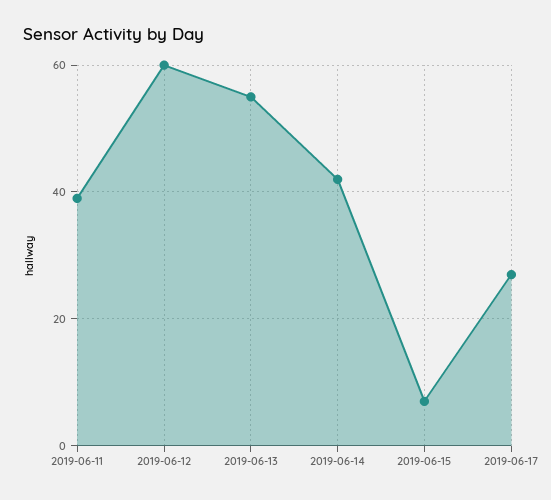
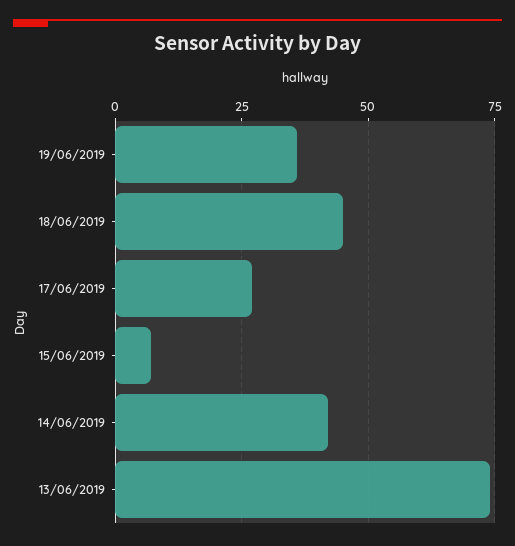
2019-06-11: 40 -> none
2019-06-12: 60 -> none
2019-06-13: 55 -> 75
19/06/2019: none -> 35
18/06/2019: none -> 45

